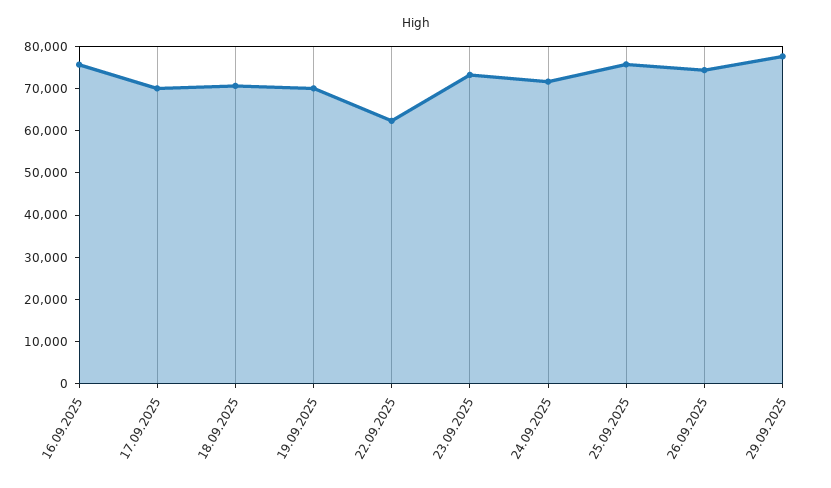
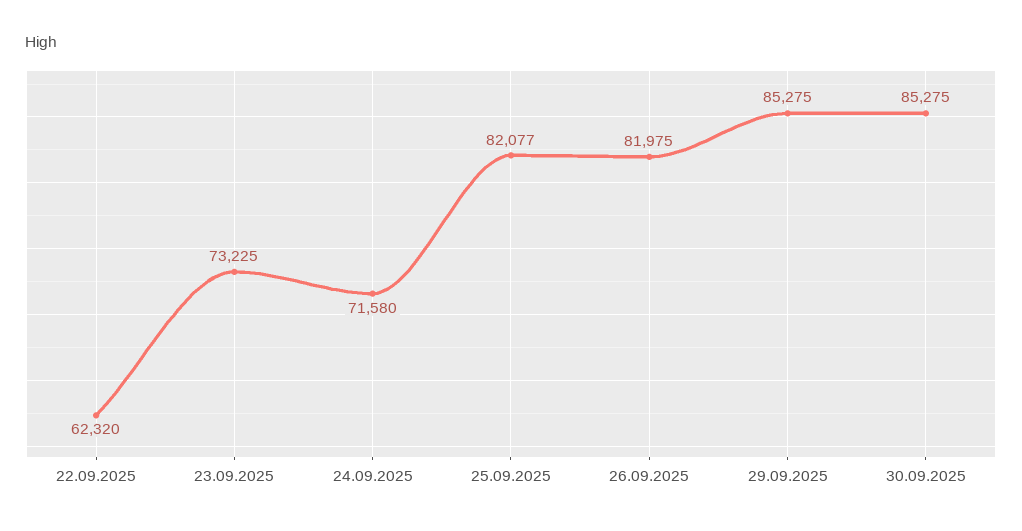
16.09.2025: 76000 -> none
17.09.2025: 70000 -> none
18.09.2025: 70000 -> none
19.09.2025: 70000 -> none
25.09.2025: 76000 -> 82077
26.09.2025: 74000 -> 81975
29.09.2025: 78000 -> 85275
30.09.2025: none -> 85275

